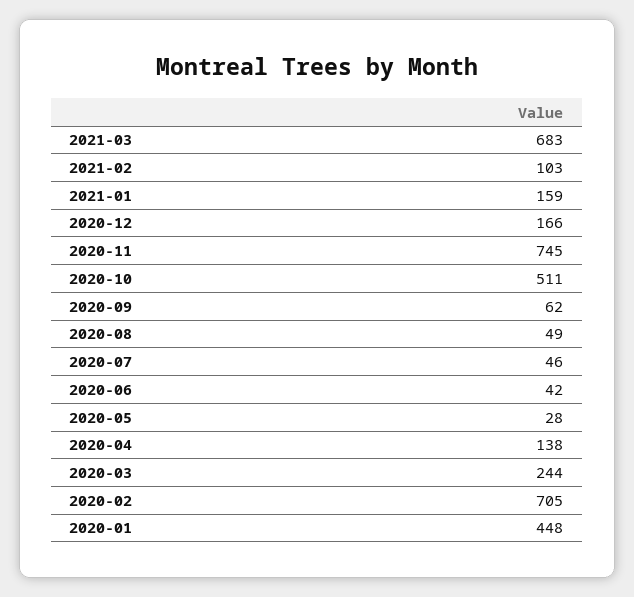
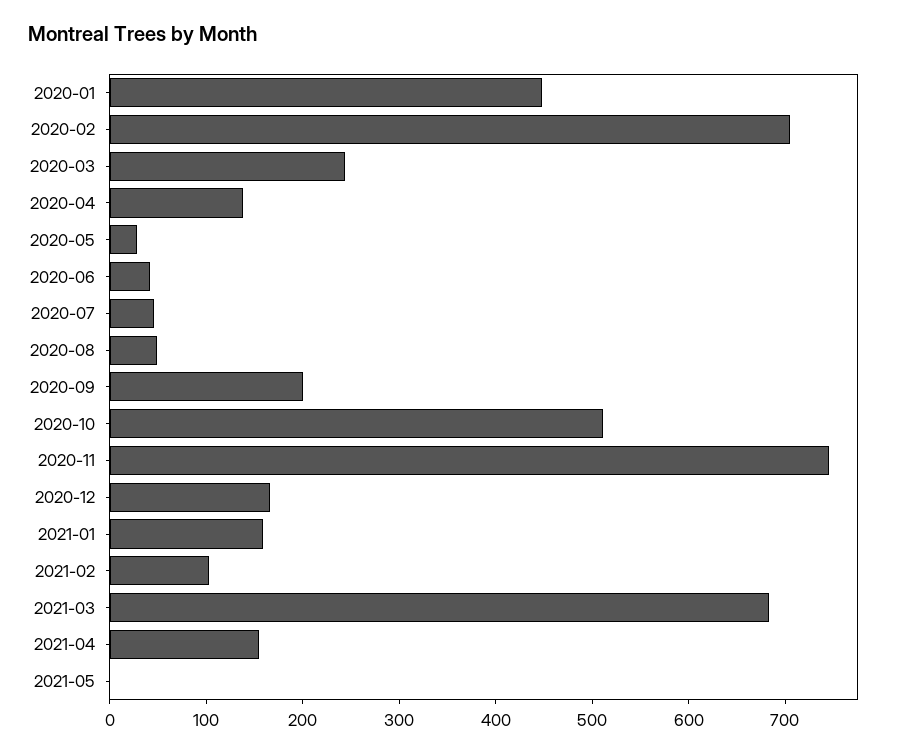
2020-09: 62 -> 200
2021-04: none -> 160
2021-05: none -> 0

